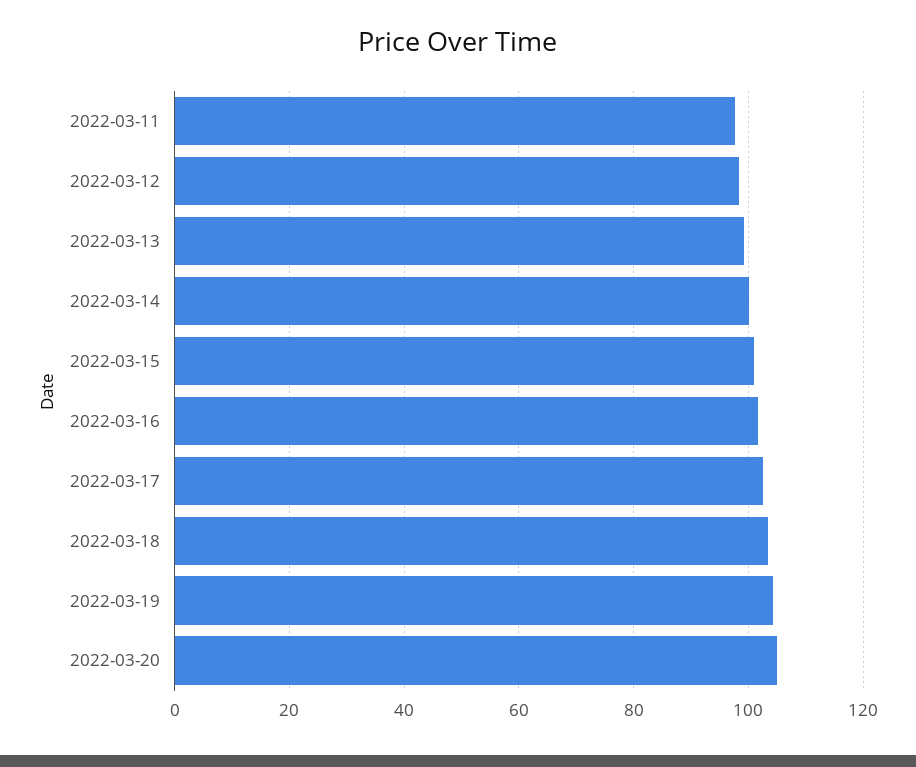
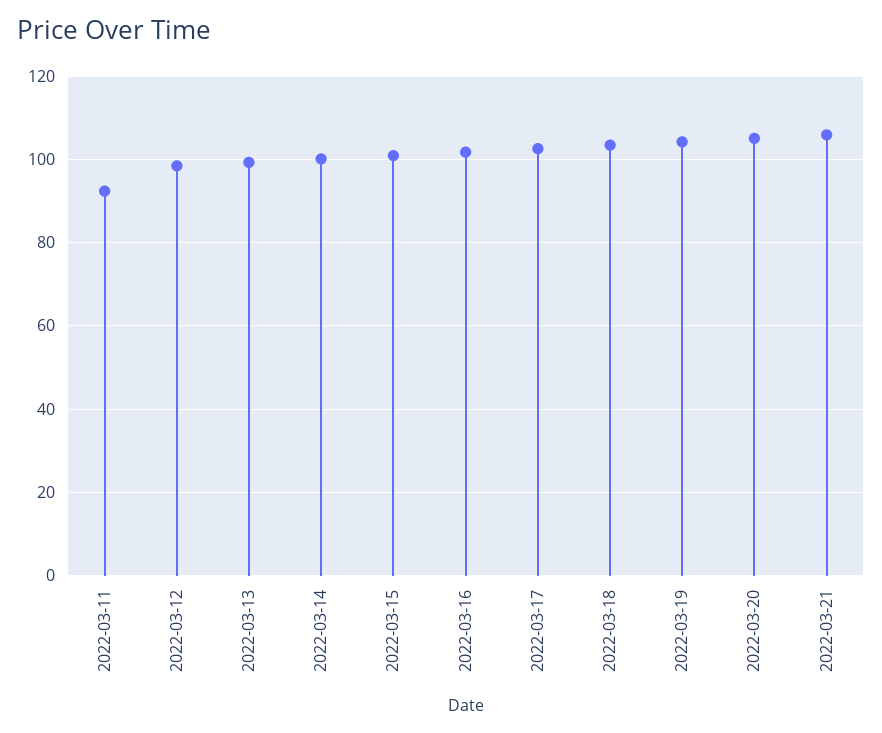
2022-03-11: 98 -> 92
2022-03-21: none -> 106

